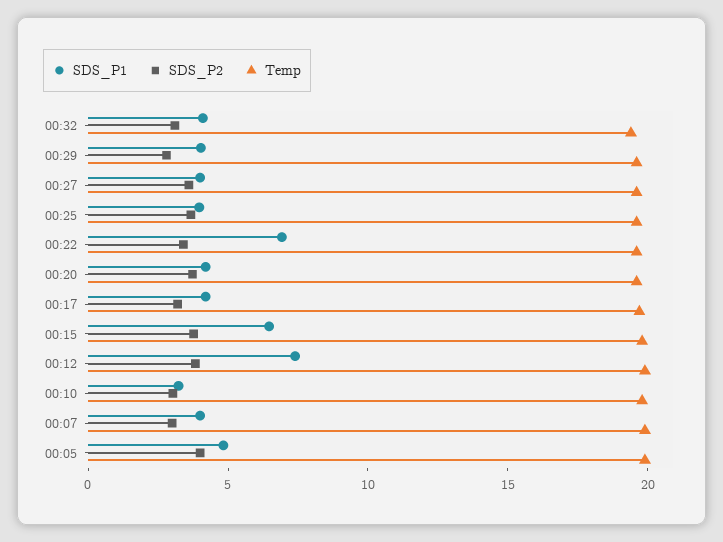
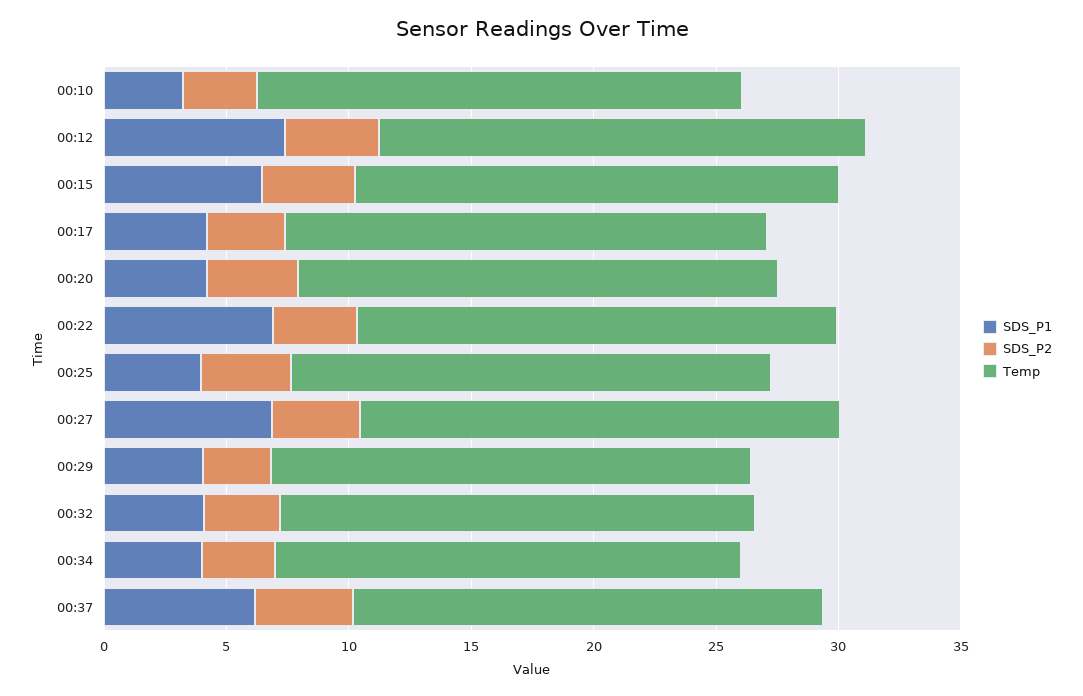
SDS_P1, 00:27: 4 -> 7
SDS_P1, 00:07: 4 -> none
SDS_P2, 00:07: 3 -> none
Temp, 00:07: 20 -> none
SDS_P1, 00:05: 5 -> none
SDS_P2, 00:05: 4 -> none
Temp, 00:05: 20 -> none
SDS_P1, 00:34: none -> 4
SDS_P2, 00:34: none -> 3
Temp, 00:34: none -> 19
SDS_P1, 00:37: none -> 6
SDS_P2, 00:37: none -> 4
Temp, 00:37: none -> 19

